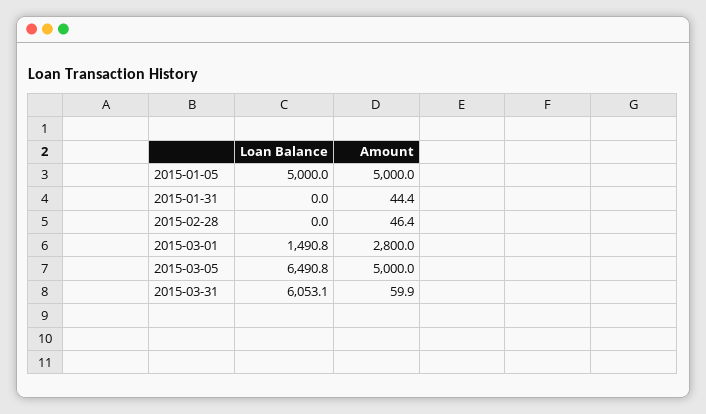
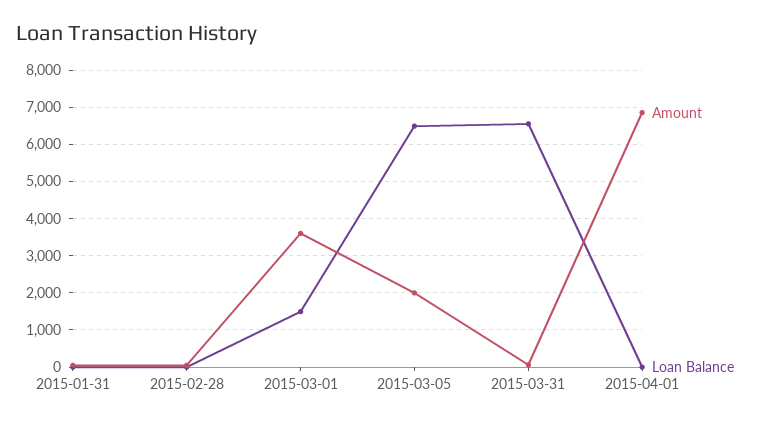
Loan Balance, 2015-01-05: 5000 -> none
Amount, 2015-01-05: 5000 -> none
Amount, 2015-03-01: 2800 -> 3600
Amount, 2015-03-05: 5000 -> 2000
Loan Balance, 2015-03-31: 6053.1 -> 6600
Amount, 2015-04-01: none -> 6800
Loan Balance, 2015-04-01: none -> 0

